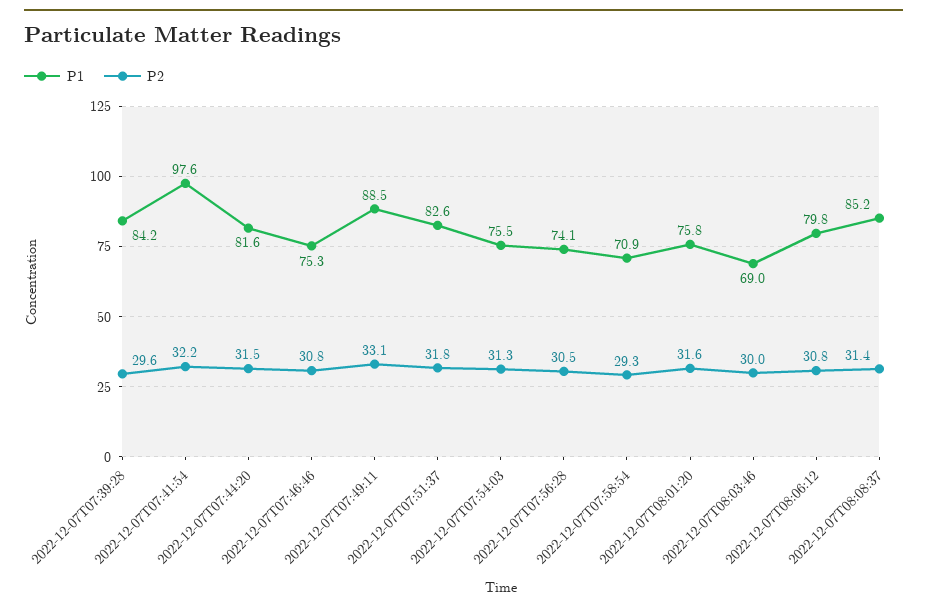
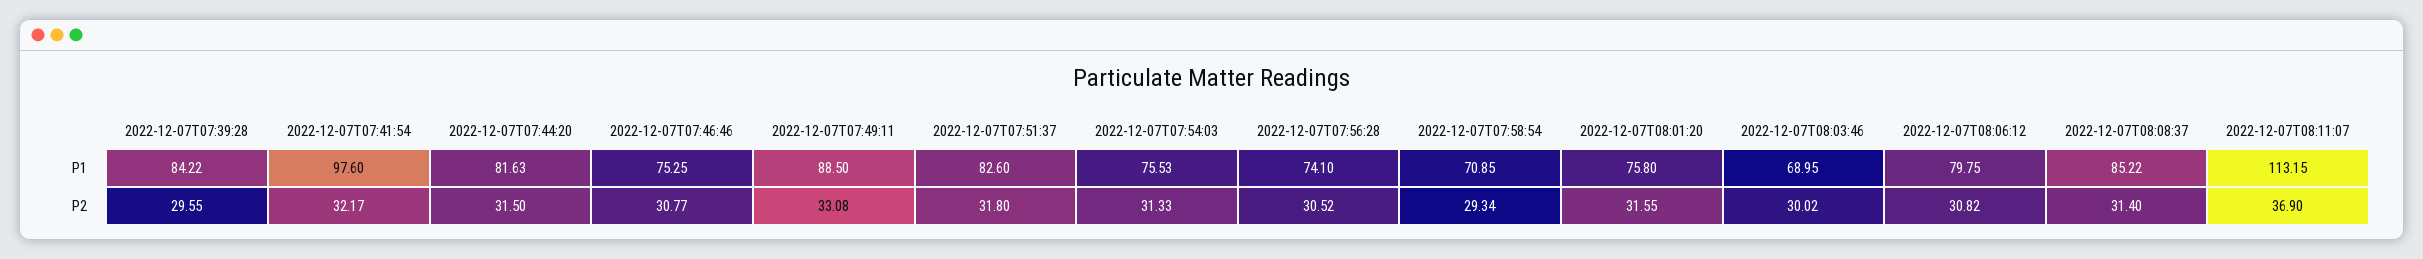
P1, 2022-12-07T08:11:07: none -> 113.15
P2, 2022-12-07T08:11:07: none -> 36.9

